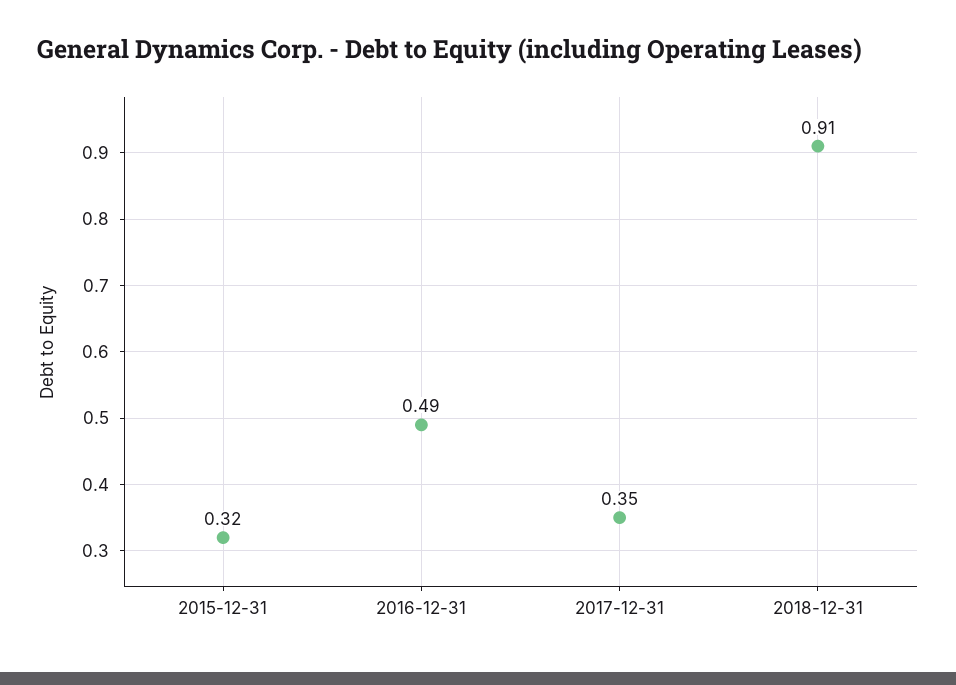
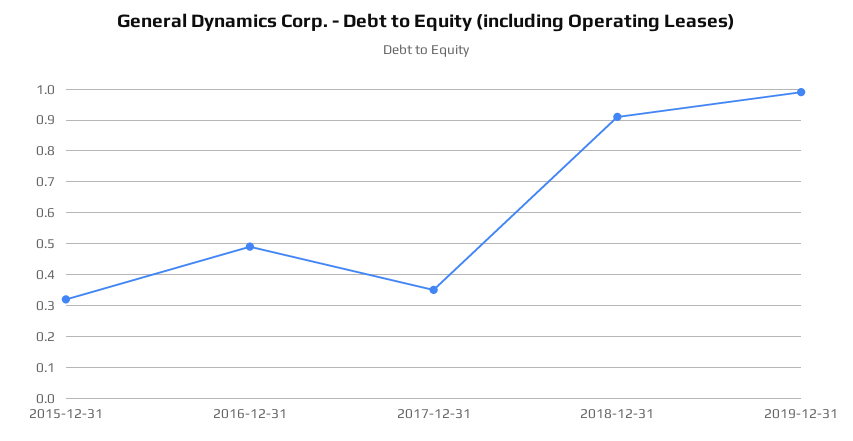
2019-12-31: none -> 1

